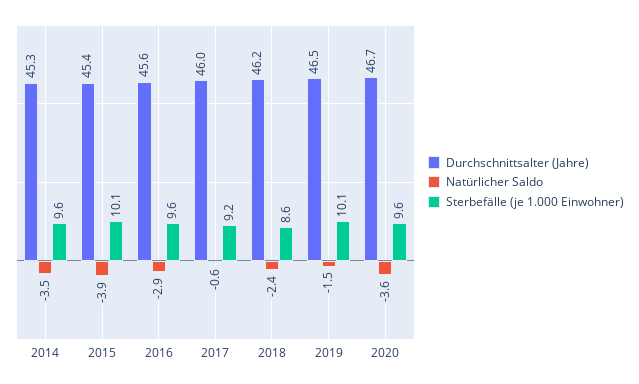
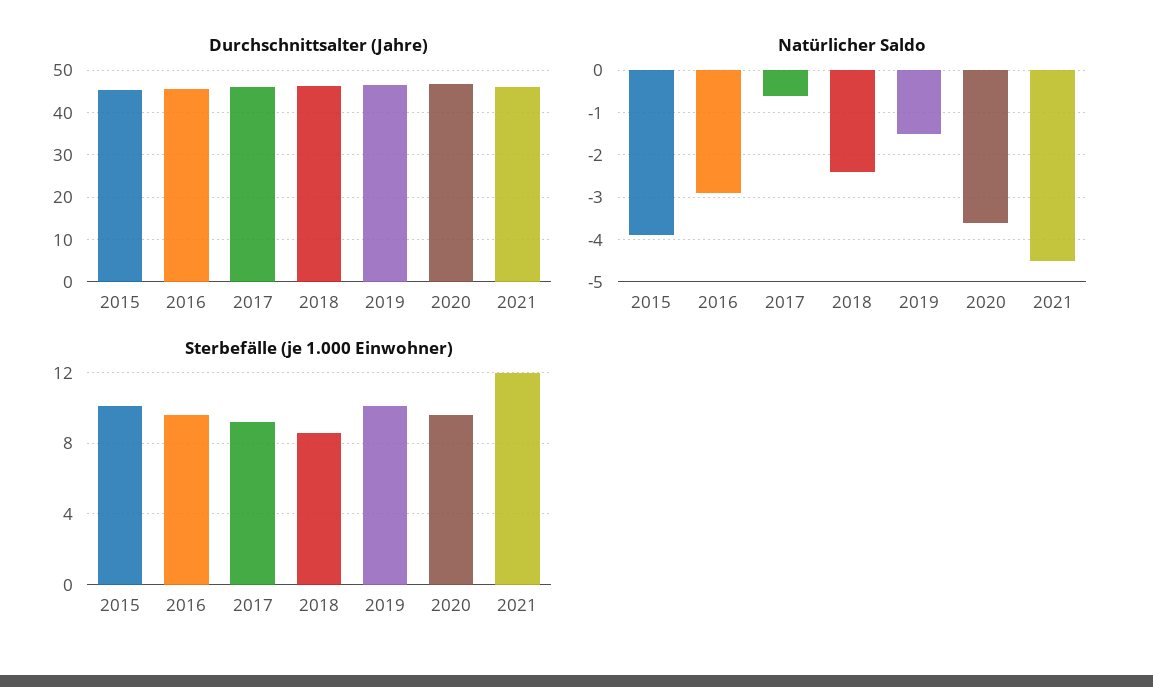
Durchschnittsalter (Jahre), 2014: 45.3 -> none
Natürlicher Saldo, 2014: -3.5 -> none
Sterbefälle (je 1.000 Einwohner), 2014: 9.6 -> none
Durchschnittsalter (Jahre), 2021: none -> 46
Natürlicher Saldo, 2021: none -> -4.5
Sterbefälle (je 1.000 Einwohner), 2021: none -> 12

